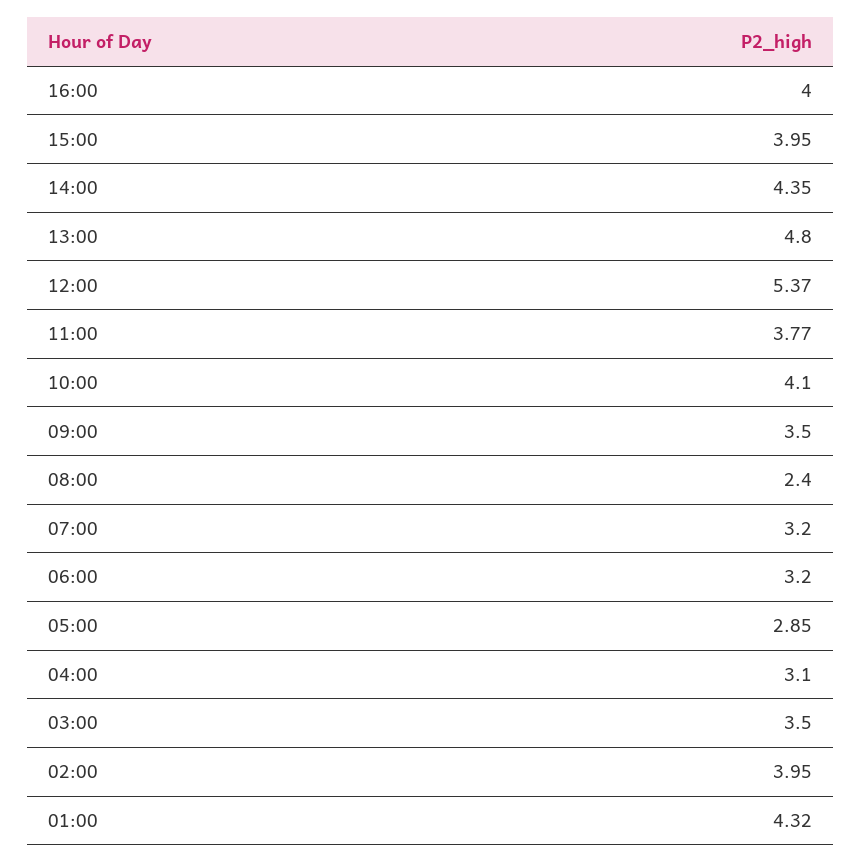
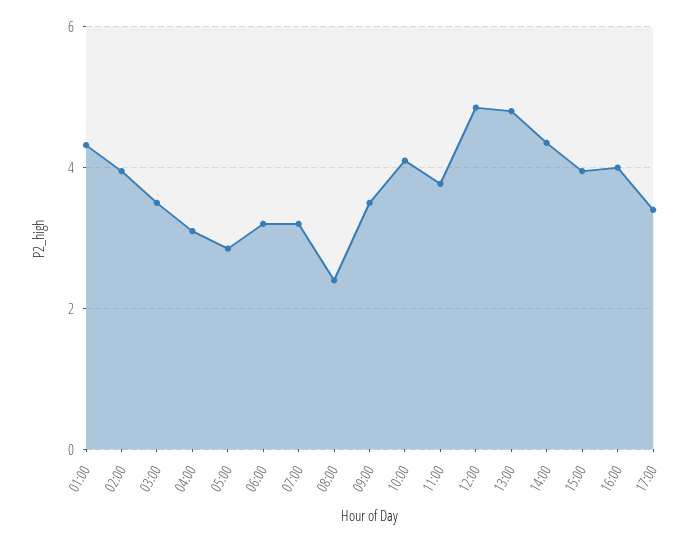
12:00: 5.37 -> 4.8
17:00: none -> 3.4

